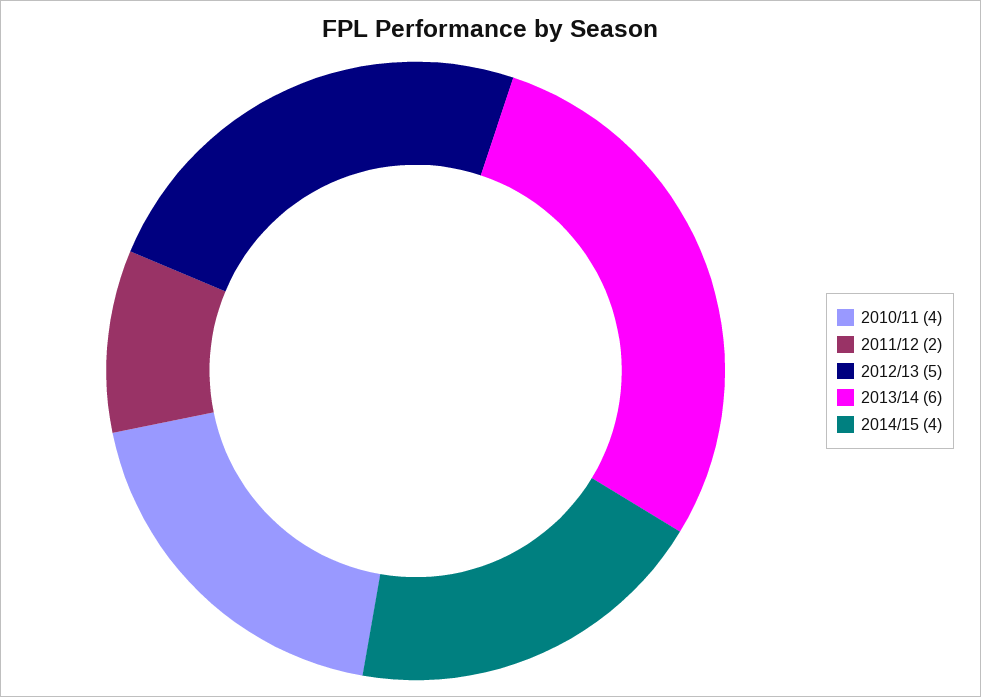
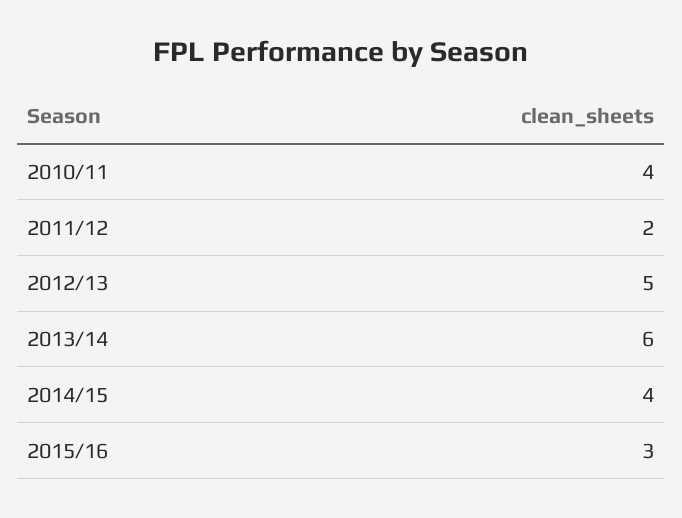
2015/16: none -> 3

